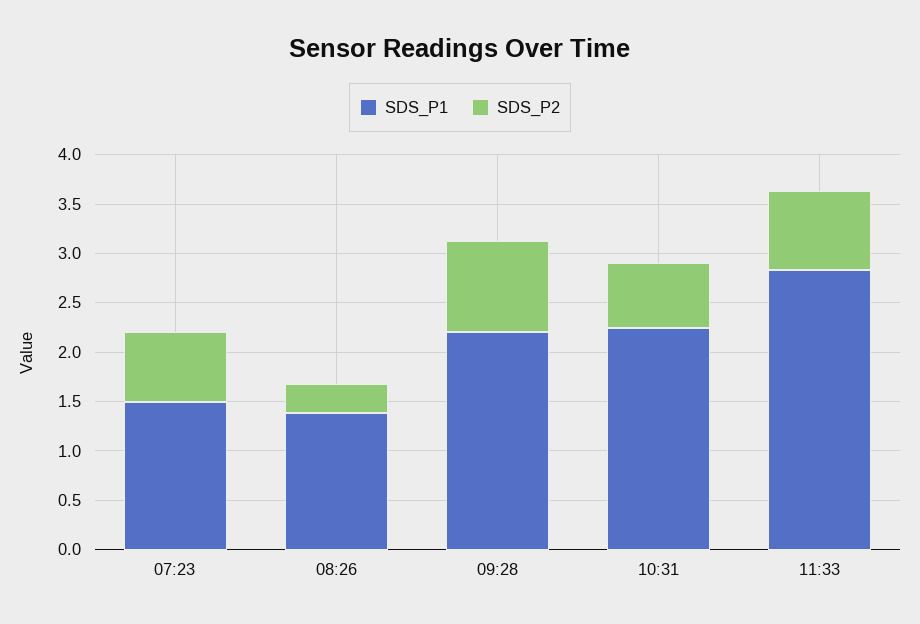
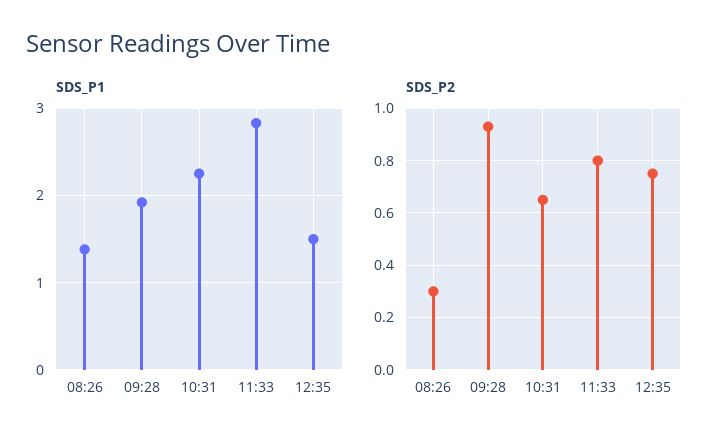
SDS_P1, 07:23: 1.5 -> none
SDS_P2, 07:23: 0.7 -> none
SDS_P1, 09:28: 2.2 -> 1.9
SDS_P1, 12:35: none -> 1.5
SDS_P2, 12:35: none -> 0.75

